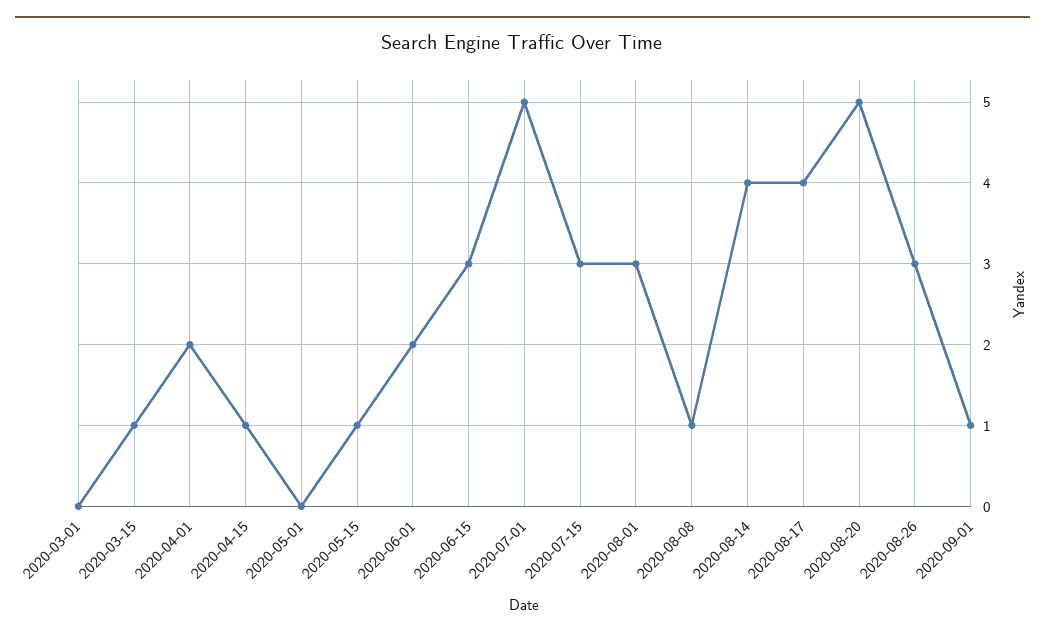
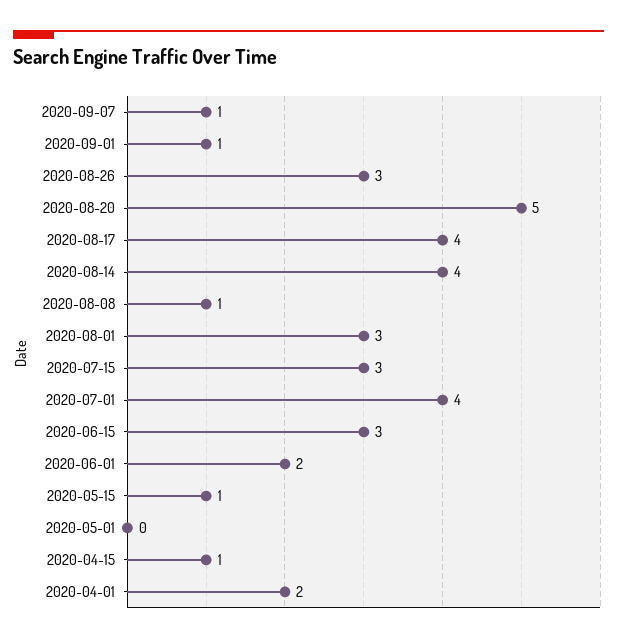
2020-03-01: 0 -> none
2020-03-15: 1 -> none
2020-07-01: 5 -> 4
2020-09-07: none -> 1

